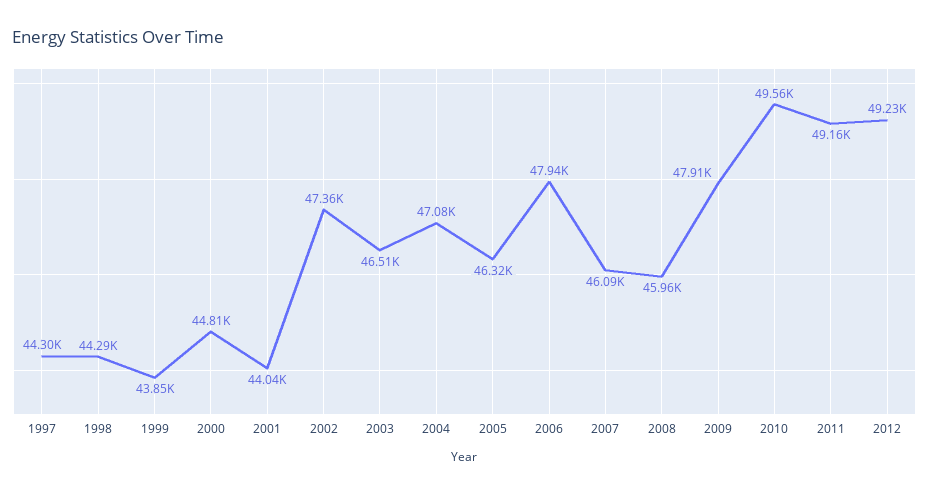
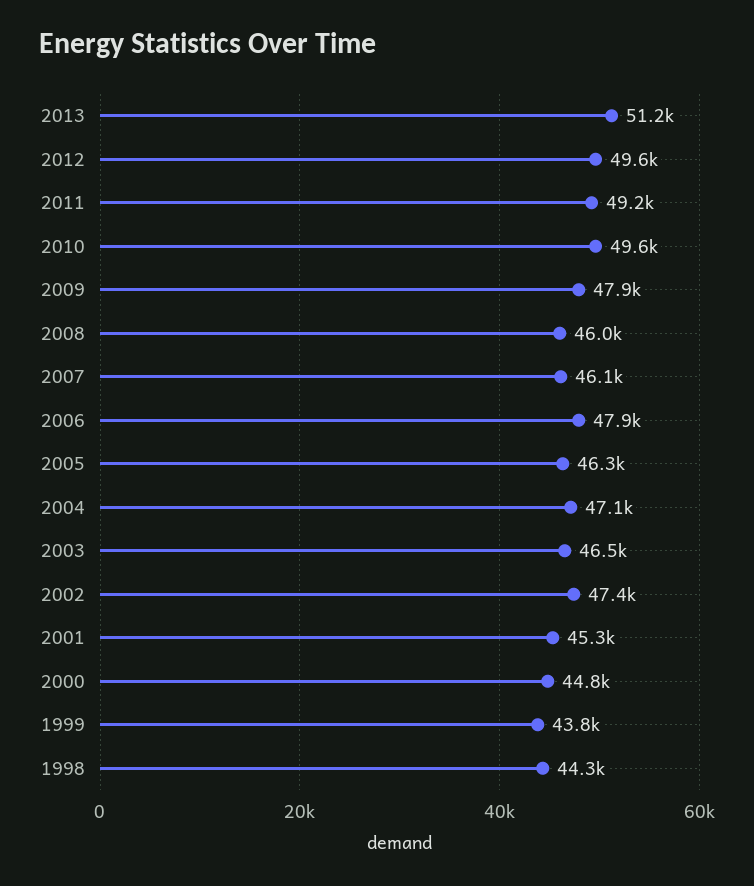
1997: 44300 -> none
2001: 44040 -> 45300
2012: 49230 -> 49600
2013: none -> 51200

